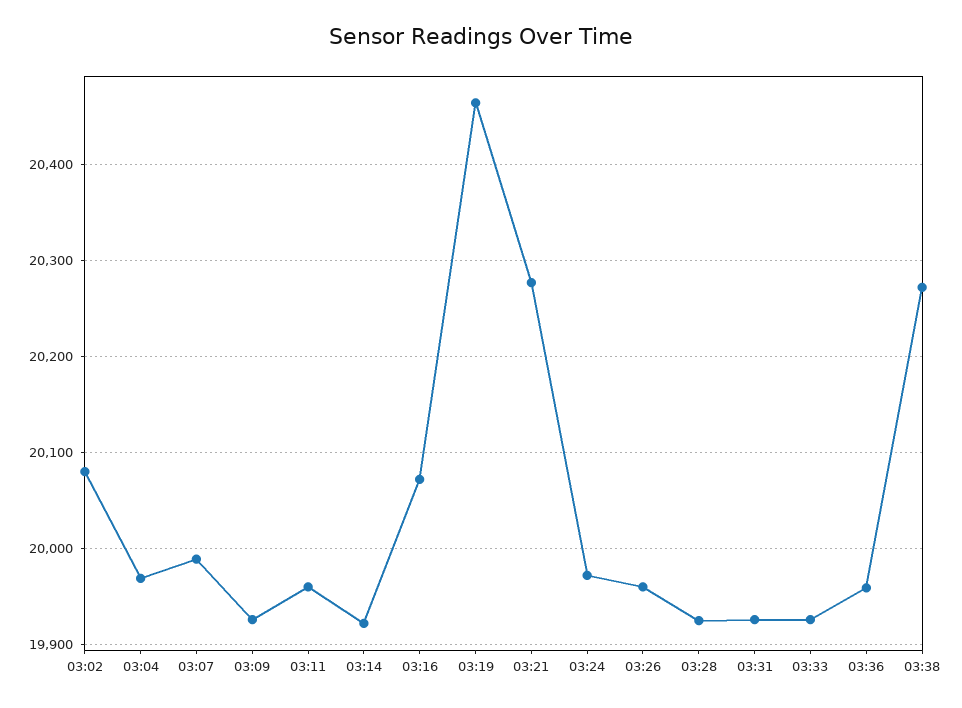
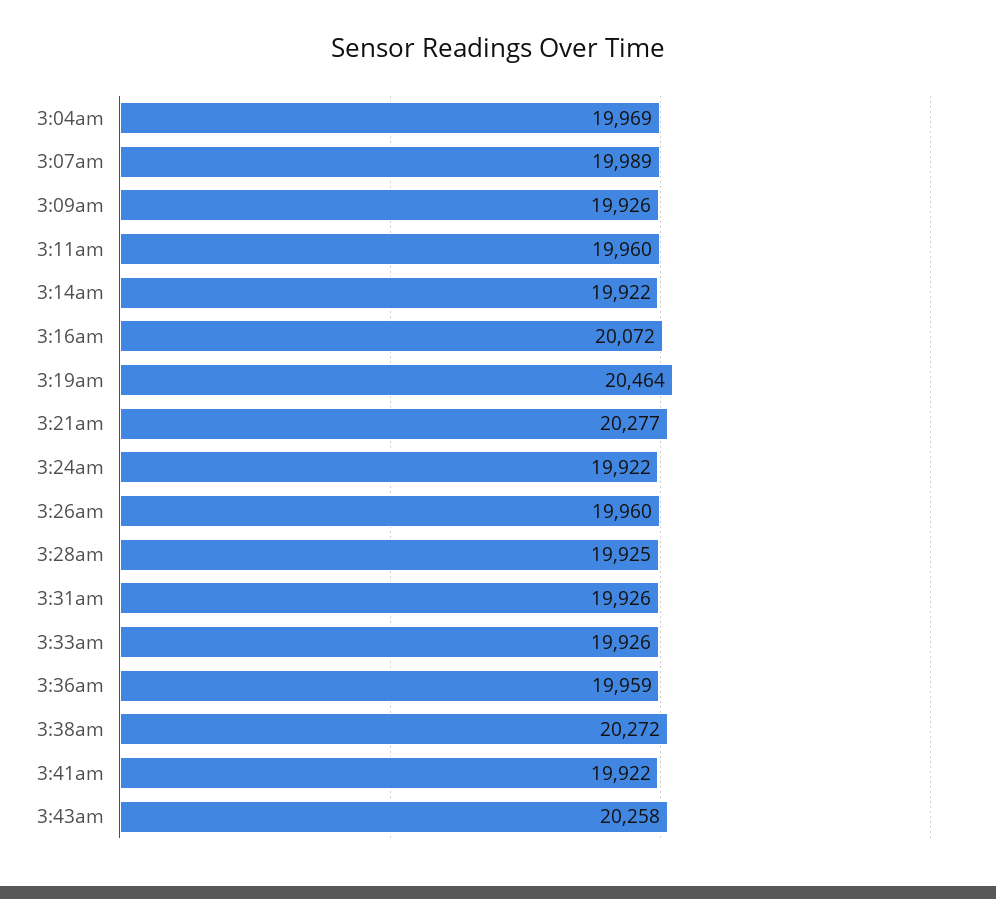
03:02: 20080 -> none
03:24: 19970 -> 19922
3:41am: none -> 19922
3:43am: none -> 20258

